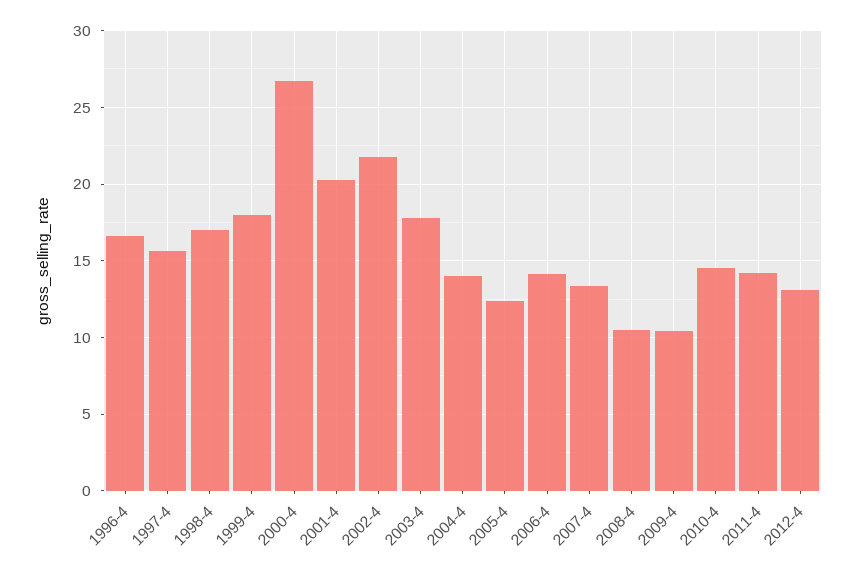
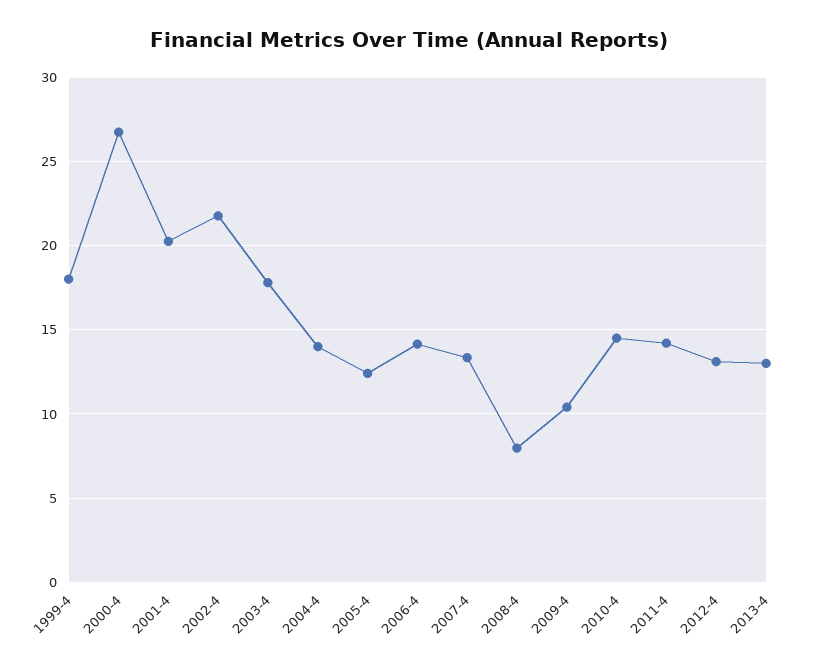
1996-4: 16.5 -> none
1997-4: 15.5 -> none
1998-4: 17 -> none
2008-4: 10.5 -> 8
2013-4: none -> 13

